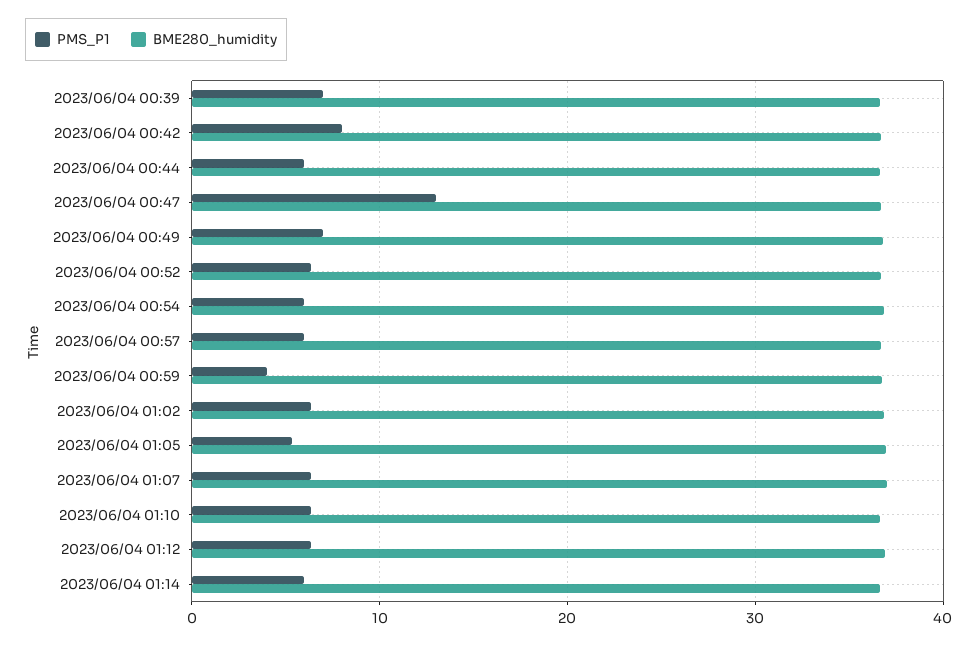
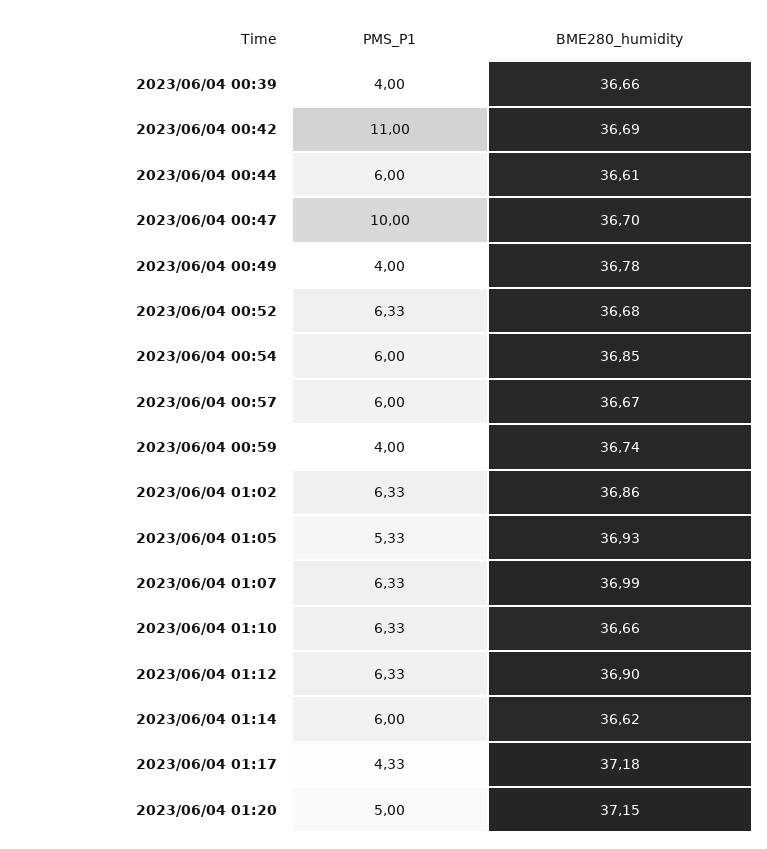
PMS_P1, 2023/06/04 00:39: 7 -> 4
PMS_P1, 2023/06/04 00:42: 8 -> 11
PMS_P1, 2023/06/04 00:47: 13 -> 10
PMS_P1, 2023/06/04 00:49: 7 -> 4
PMS_P1, 2023/06/04 01:17: none -> 4.33
BME280_humidity, 2023/06/04 01:17: none -> 37.18
PMS_P1, 2023/06/04 01:20: none -> 5
BME280_humidity, 2023/06/04 01:20: none -> 37.15

